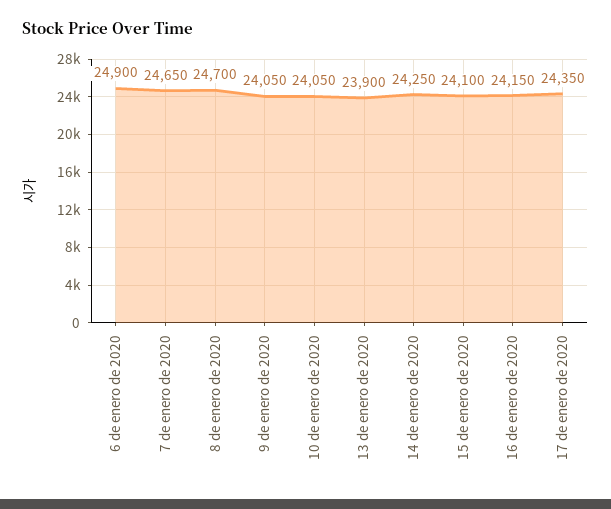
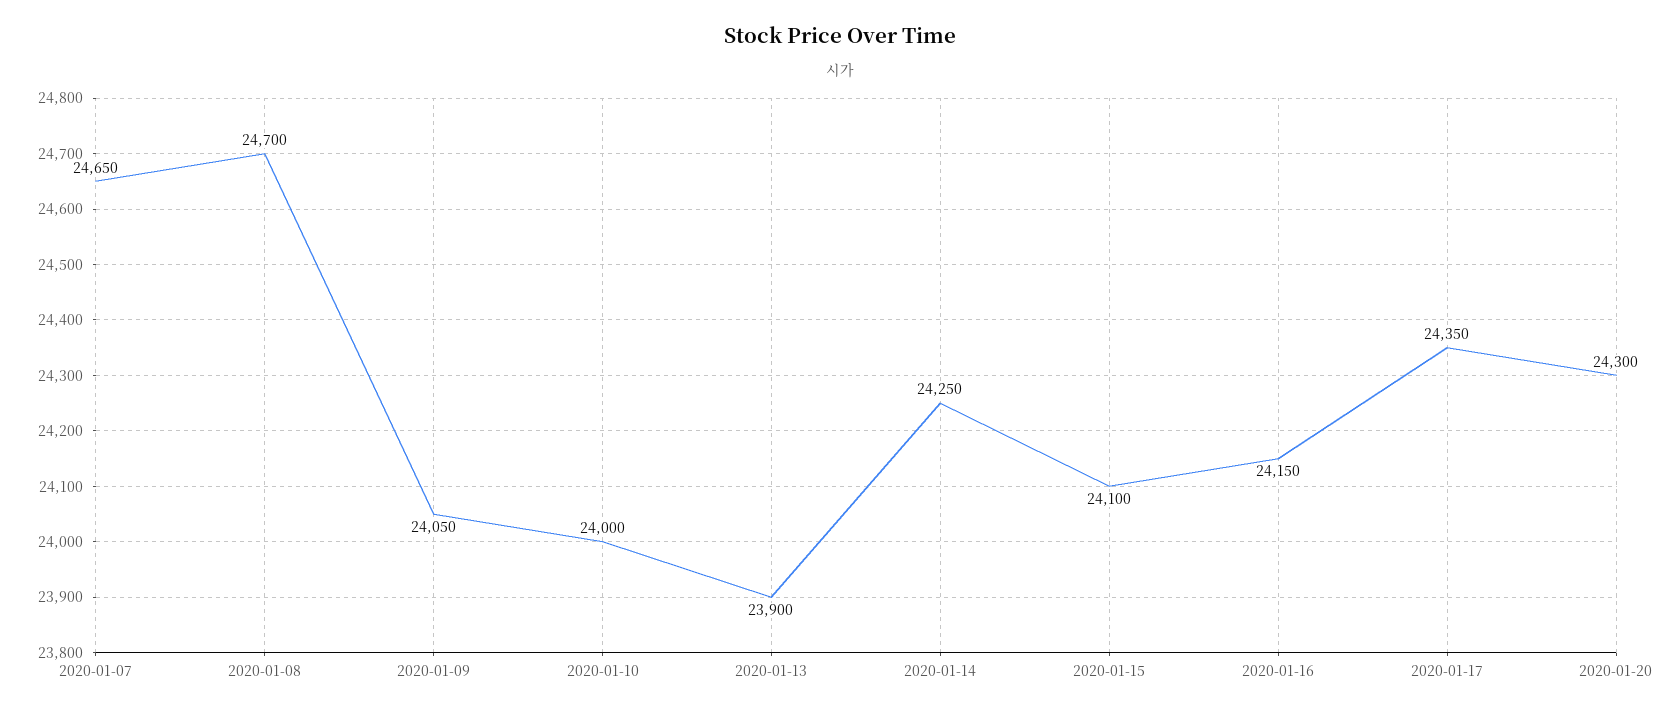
6 de enero de 2020: 24900 -> none
10 de enero de 2020: 24050 -> 24000
2020-01-20: none -> 24300

